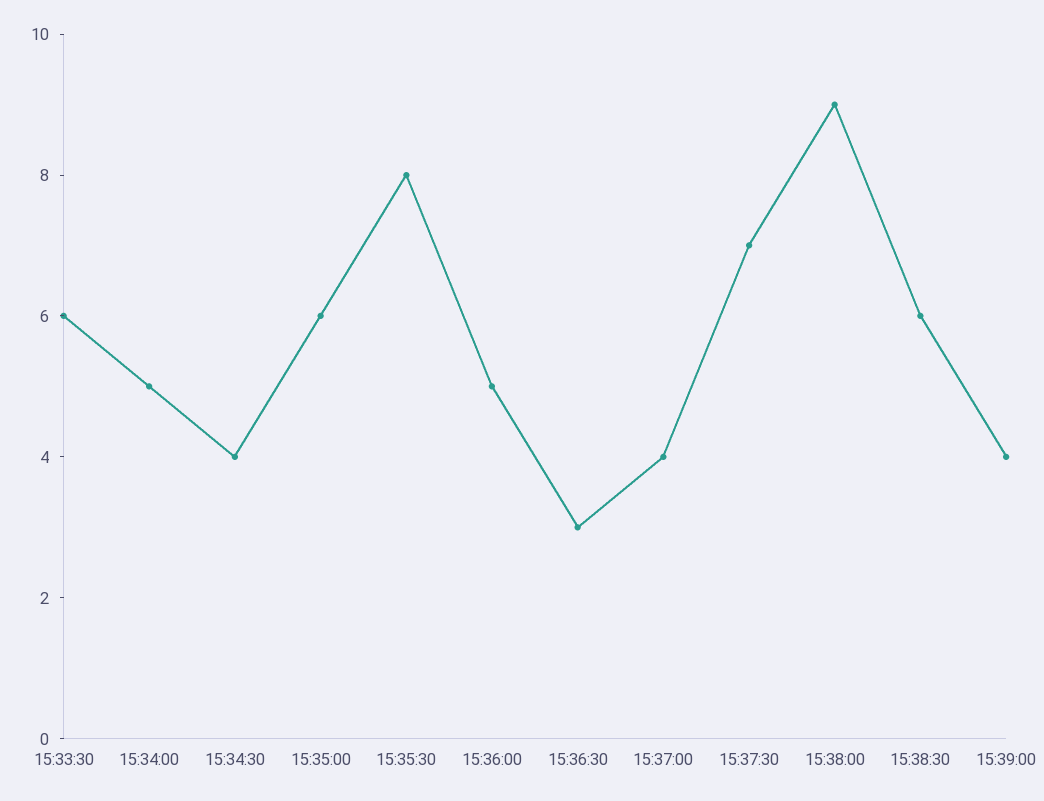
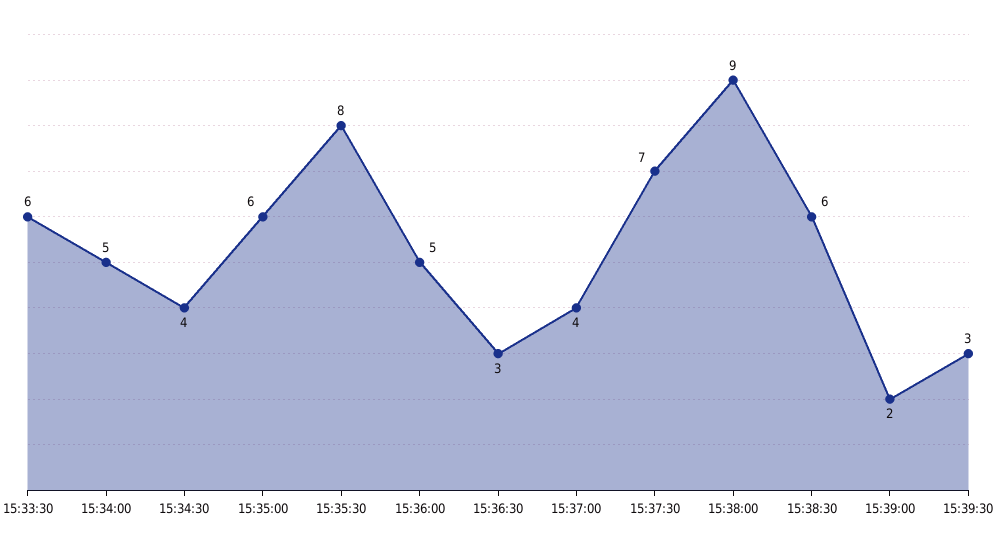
15:39:00: 4 -> 2
15:39:30: none -> 3

